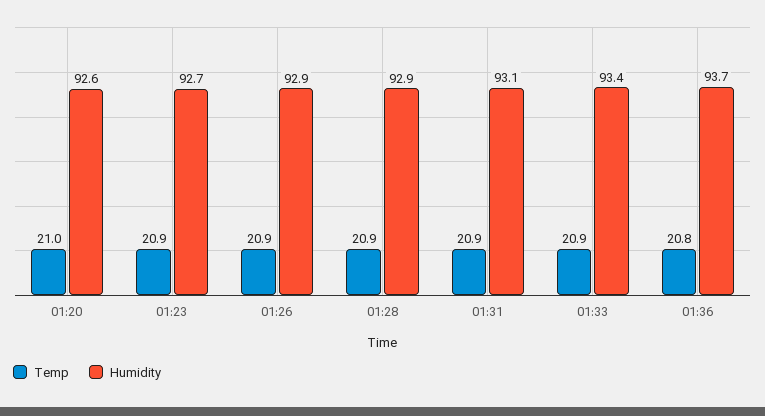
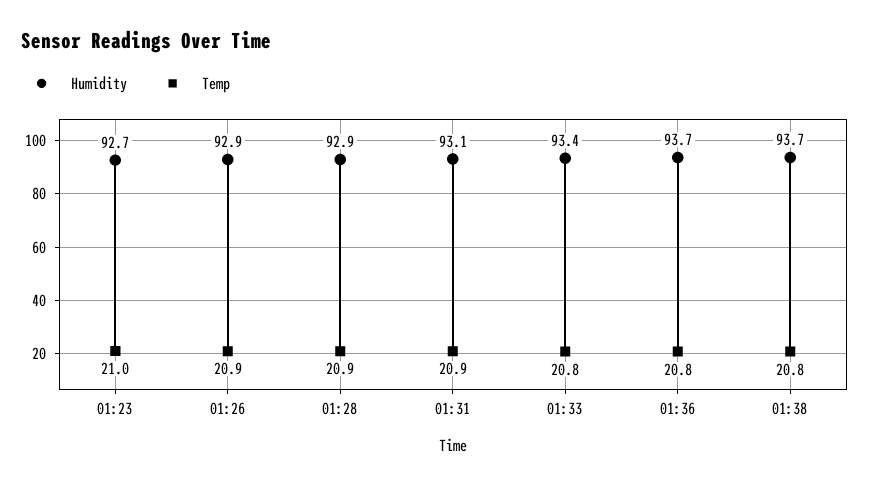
Temp, 01:20: 21 -> none
Humidity, 01:20: 92.6 -> none
Temp, 01:23: 20.9 -> 21
Temp, 01:33: 20.9 -> 20.8
Humidity, 01:38: none -> 93.7
Temp, 01:38: none -> 20.8

